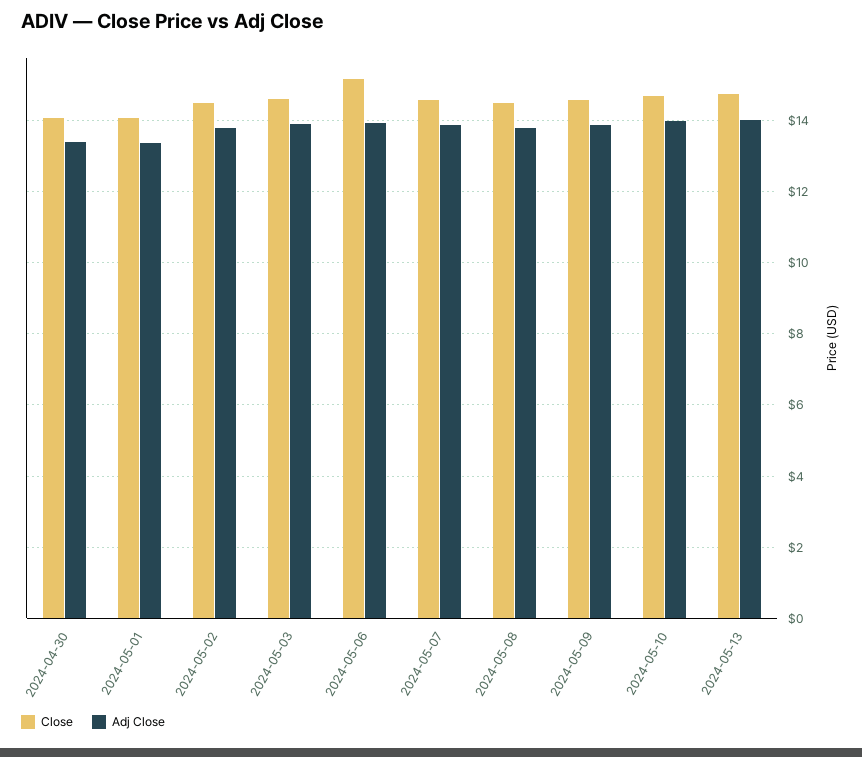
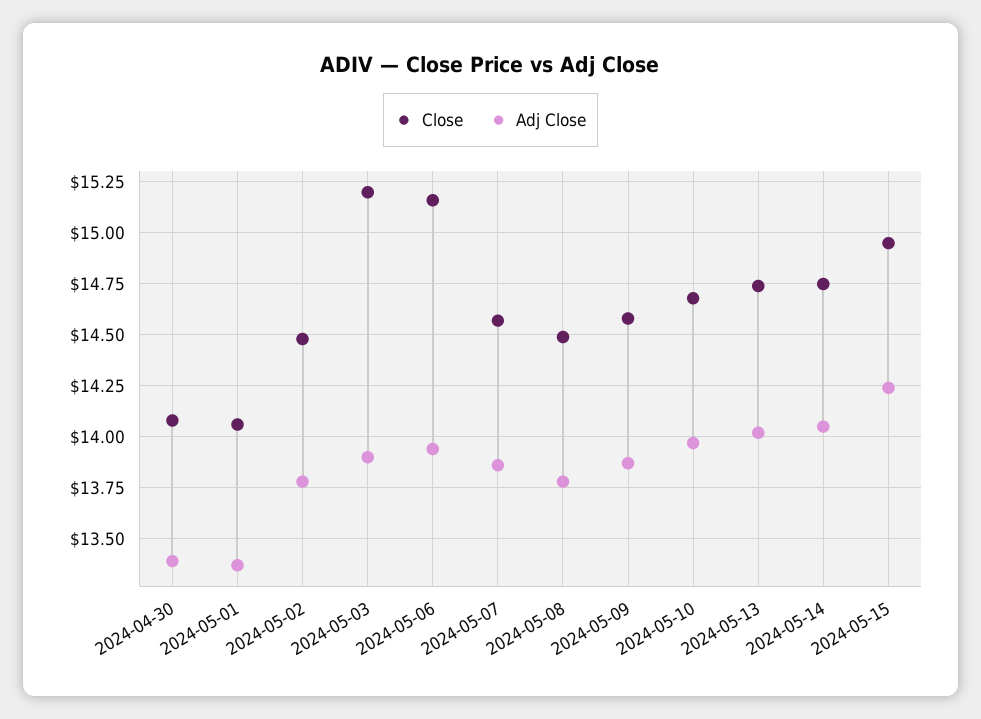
Close, 2024-05-03: 14.6 -> 15.2
Close, 2024-05-14: none -> 14.75
Adj Close, 2024-05-14: none -> 14.05
Close, 2024-05-15: none -> 14.95
Adj Close, 2024-05-15: none -> 14.25

